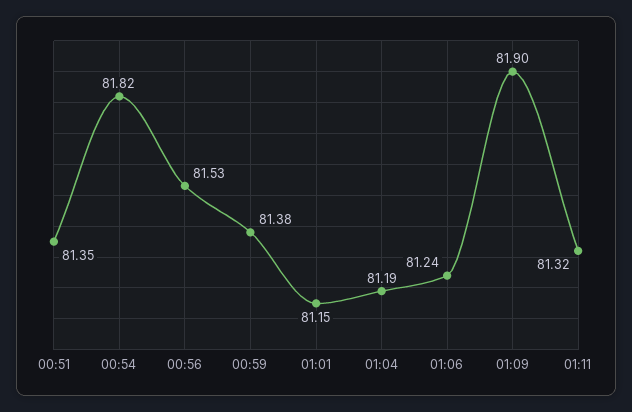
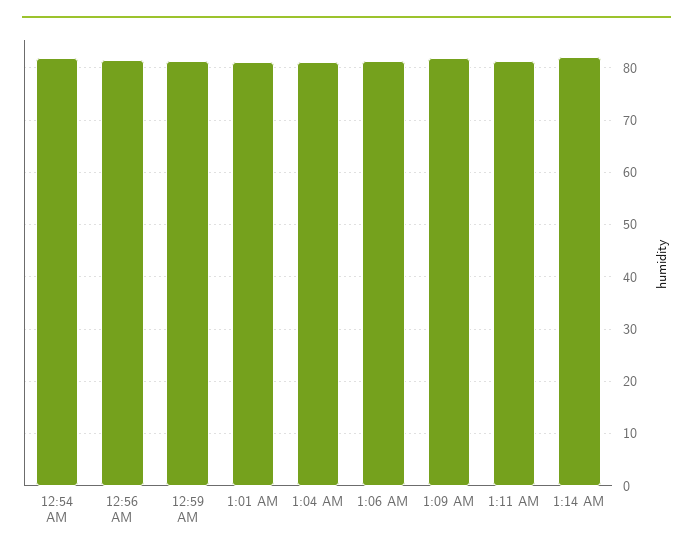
00:51: 81.35 -> none
1:14 AM: none -> 82

